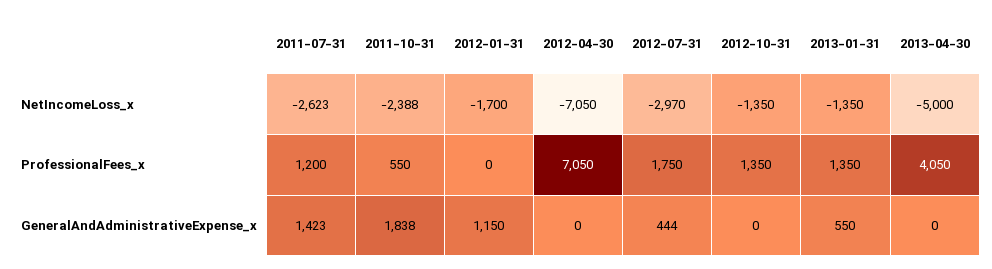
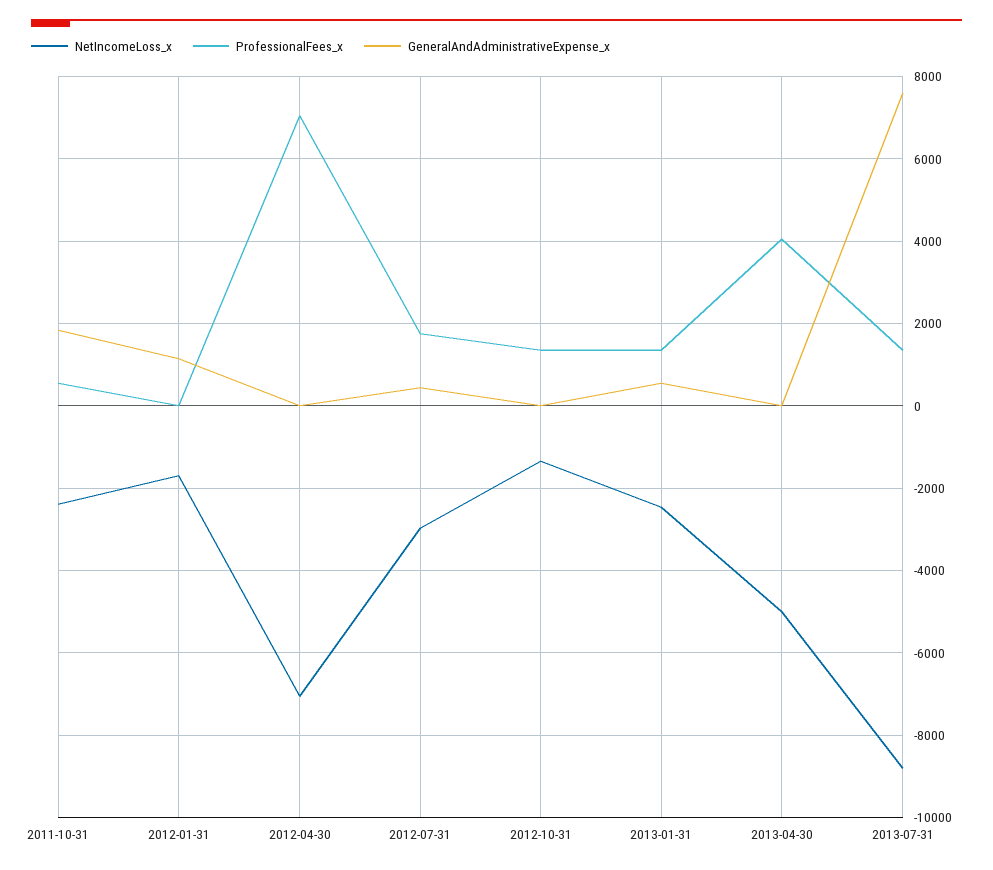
NetIncomeLoss_x, 2011-07-31: -2623 -> none
NetIncomeLoss_x, 2013-01-31: -1350 -> -2400
ProfessionalFees_x, 2011-07-31: 1200 -> none
GeneralAndAdministrativeExpense_x, 2011-07-31: 1423 -> none
NetIncomeLoss_x, 2013-07-31: none -> -8800
ProfessionalFees_x, 2013-07-31: none -> 1400
GeneralAndAdministrativeExpense_x, 2013-07-31: none -> 7600

